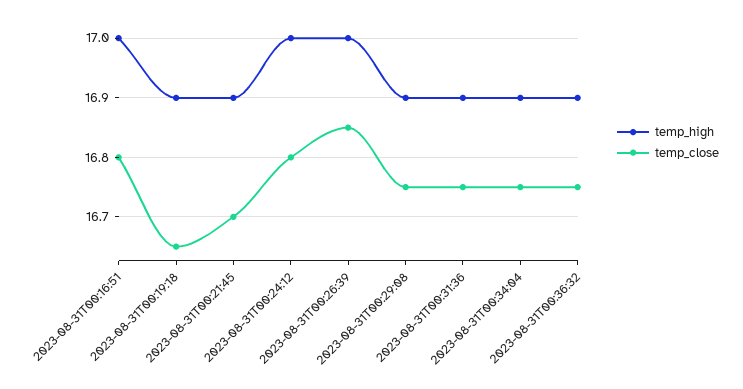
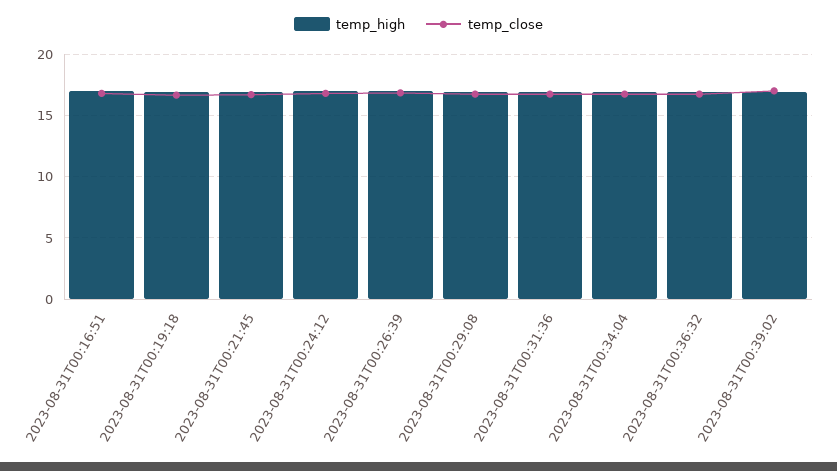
temp_high, 2023-08-31T00:39:02: none -> 17
temp_close, 2023-08-31T00:39:02: none -> 17

